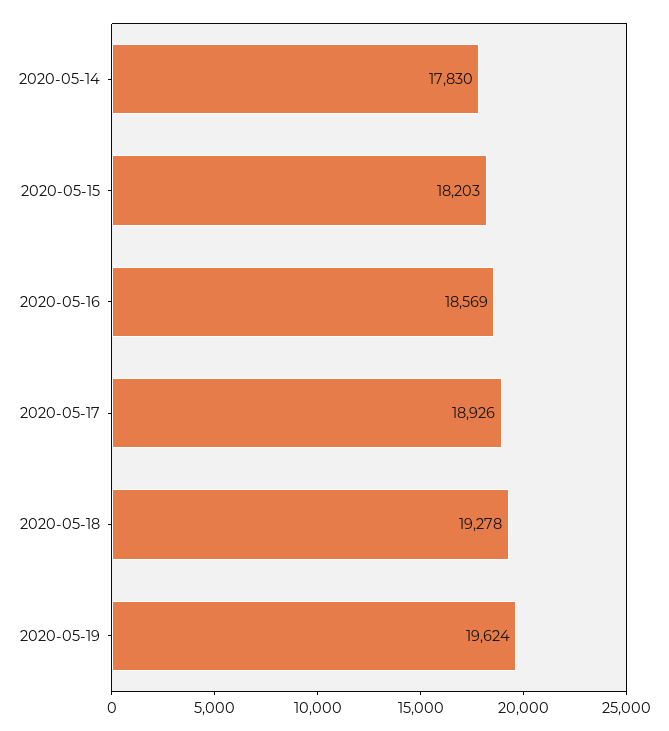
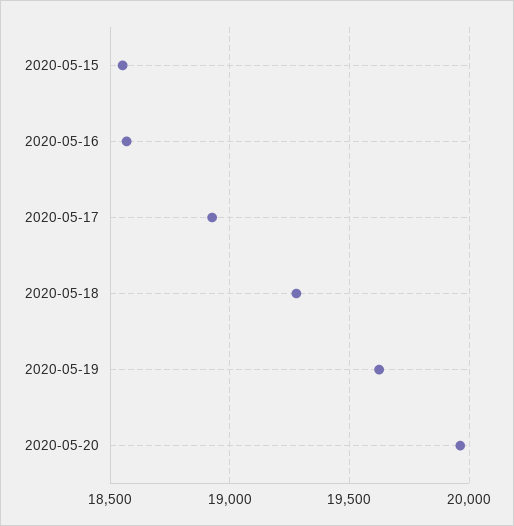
2020-05-14: 17830 -> none
2020-05-15: 18203 -> 18550
2020-05-20: none -> 19950

